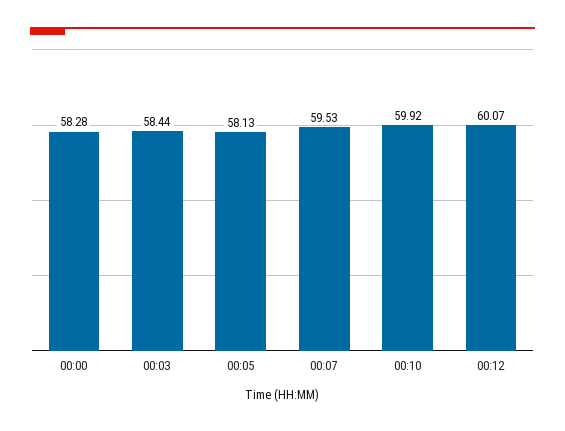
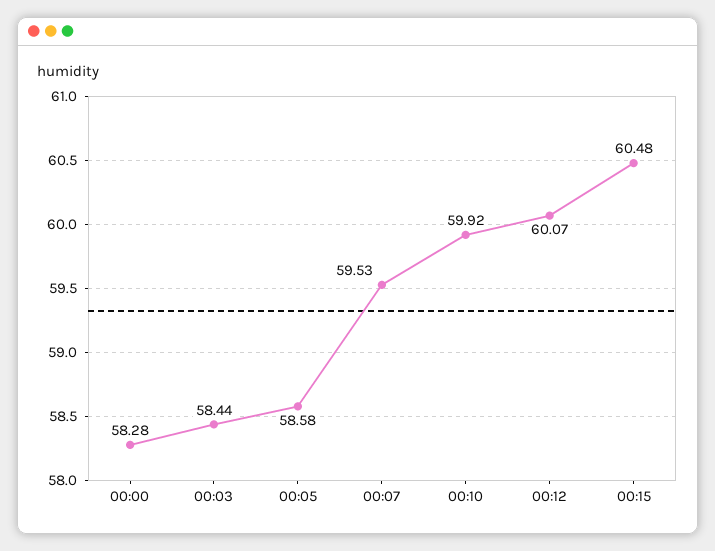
00:05: 58.13 -> 58.58
00:15: none -> 60.48

